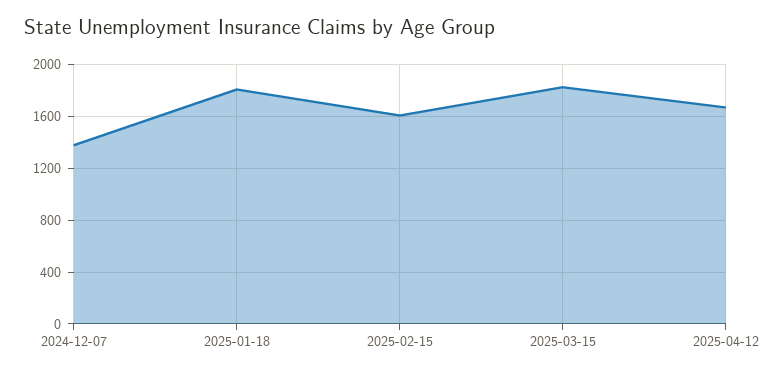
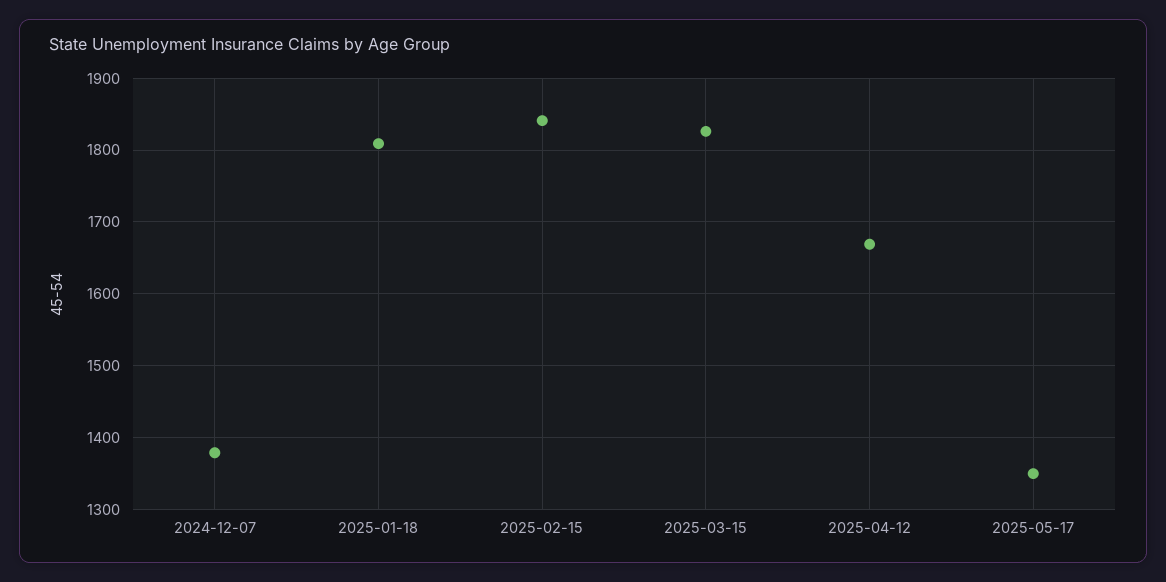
2025-02-15: 1600 -> 1840
2025-05-17: none -> 1350

